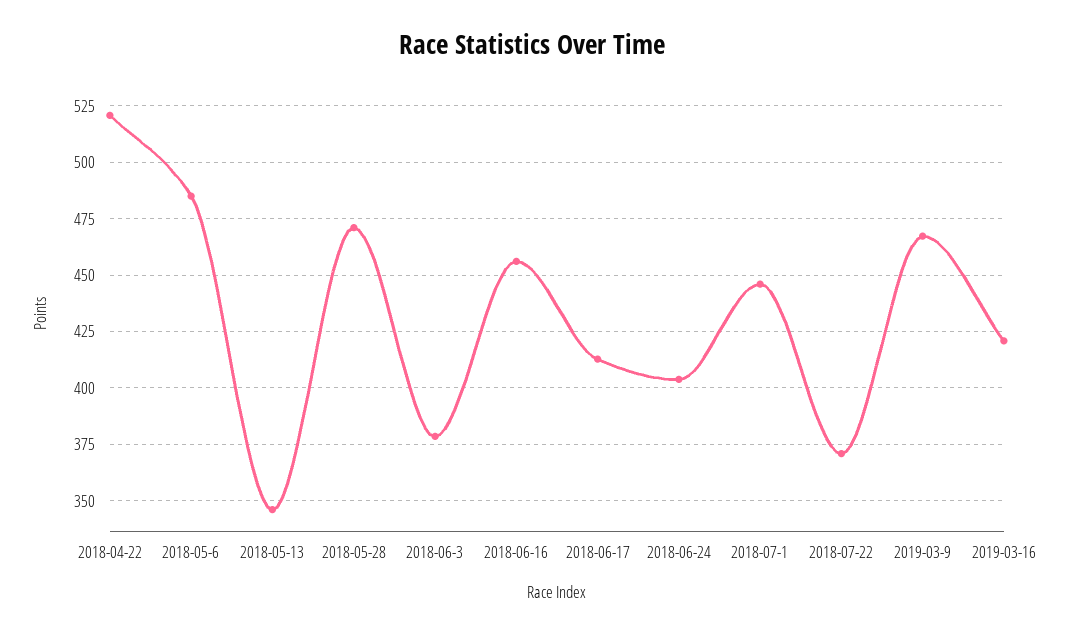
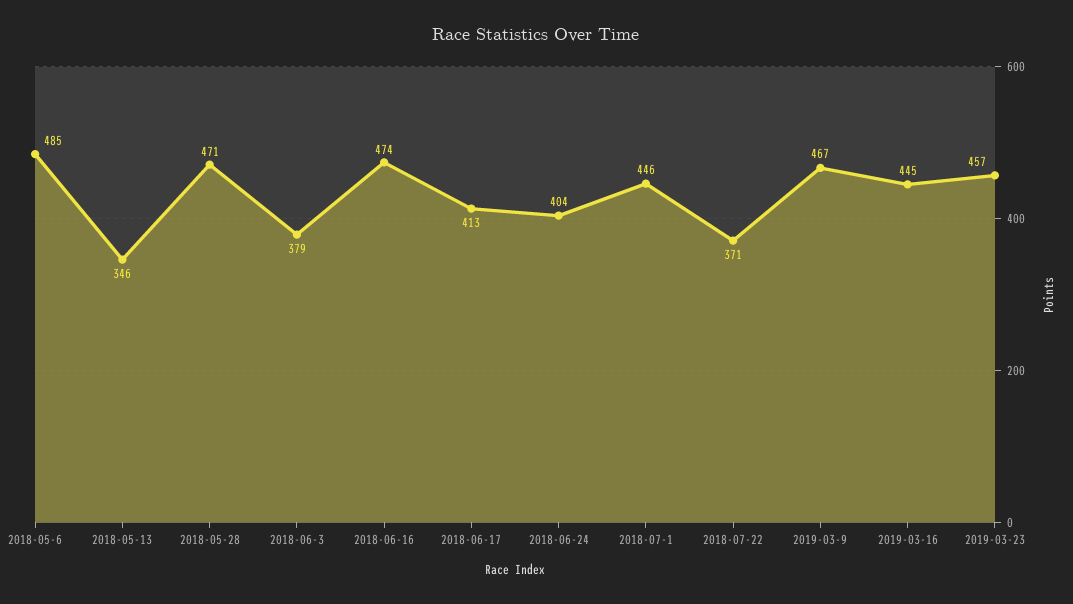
2018-04-22: 520 -> none
2018-06-16: 455 -> 474
2019-03-16: 420 -> 445
2019-03-23: none -> 457

